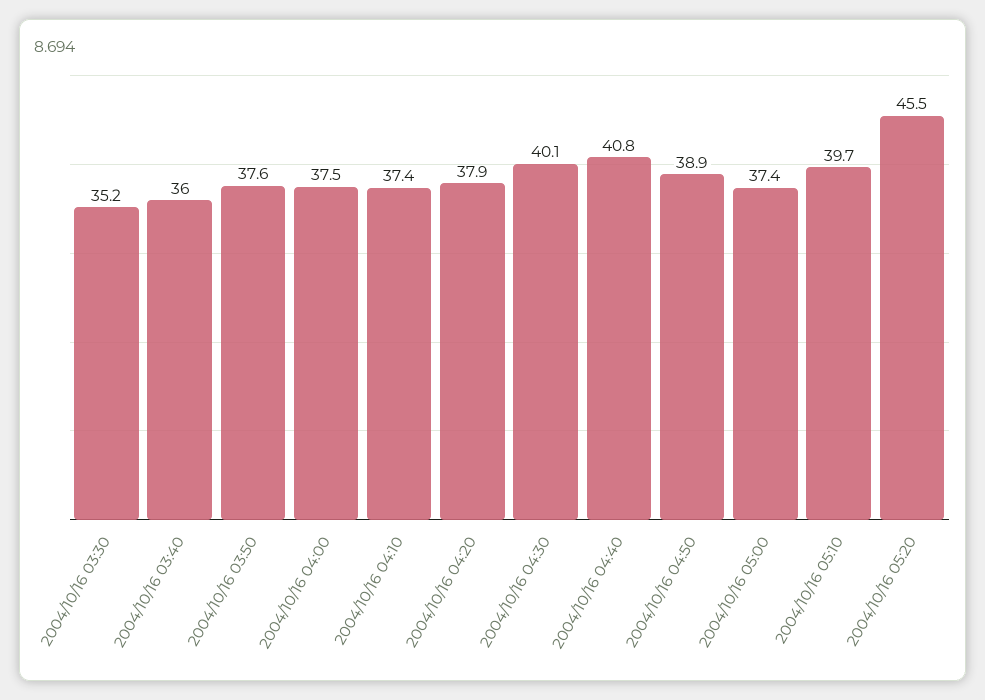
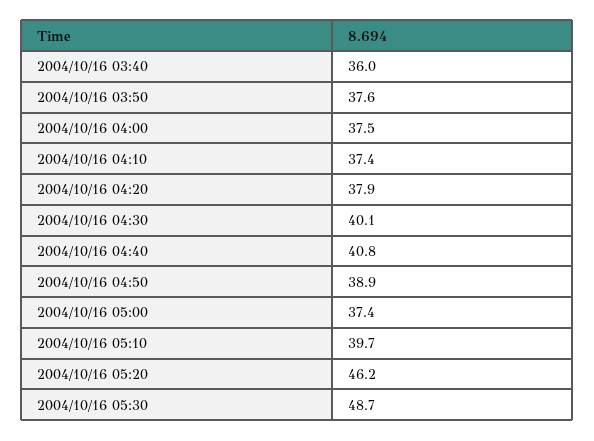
2004/10/16 03:30: 35.2 -> none
2004/10/16 05:20: 45.5 -> 46.2
2004/10/16 05:30: none -> 48.7

